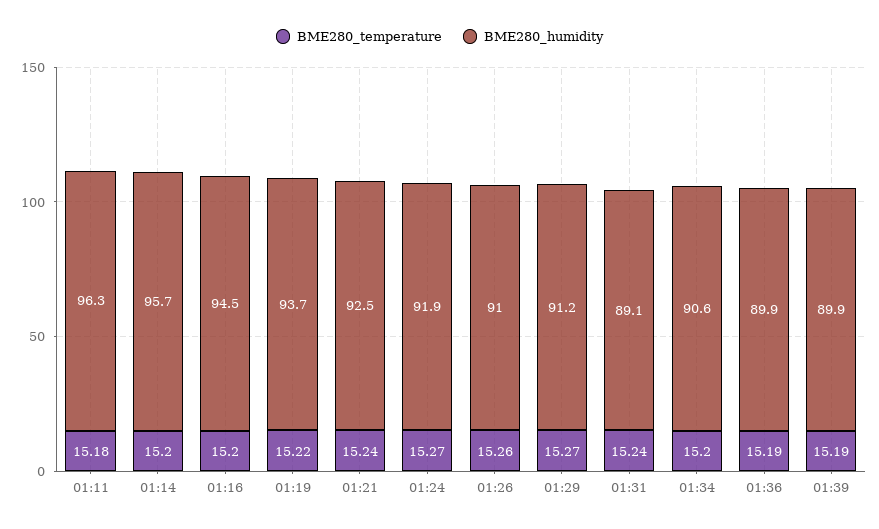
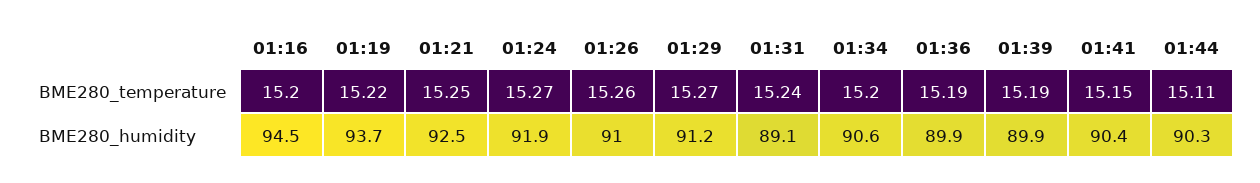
BME280_temperature, 01:11: 15.18 -> none
BME280_humidity, 01:11: 96.3 -> none
BME280_temperature, 01:14: 15.2 -> none
BME280_humidity, 01:14: 95.7 -> none
BME280_temperature, 01:21: 15.24 -> 15.25
BME280_temperature, 01:41: none -> 15.15
BME280_temperature, 01:44: none -> 15.11
BME280_humidity, 01:41: none -> 90.4
BME280_humidity, 01:44: none -> 90.3

